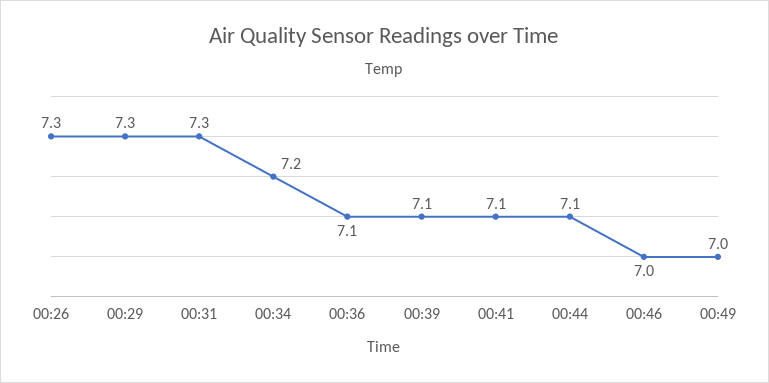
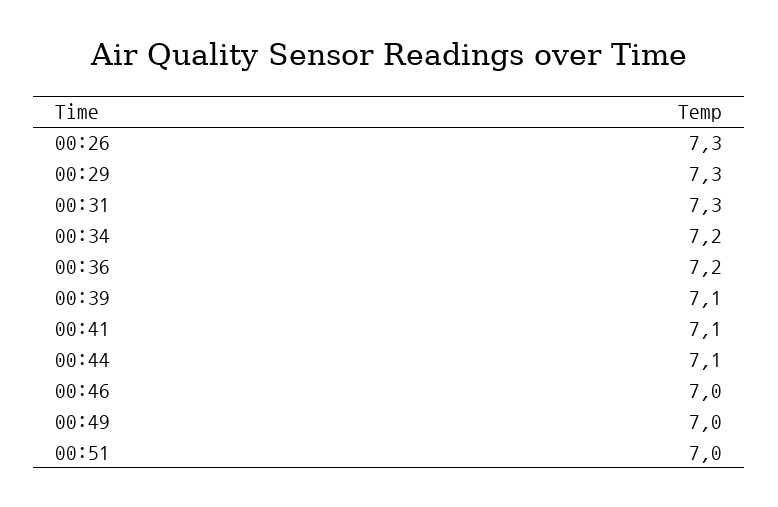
00:36: 7.1 -> 7.2
00:51: none -> 7

